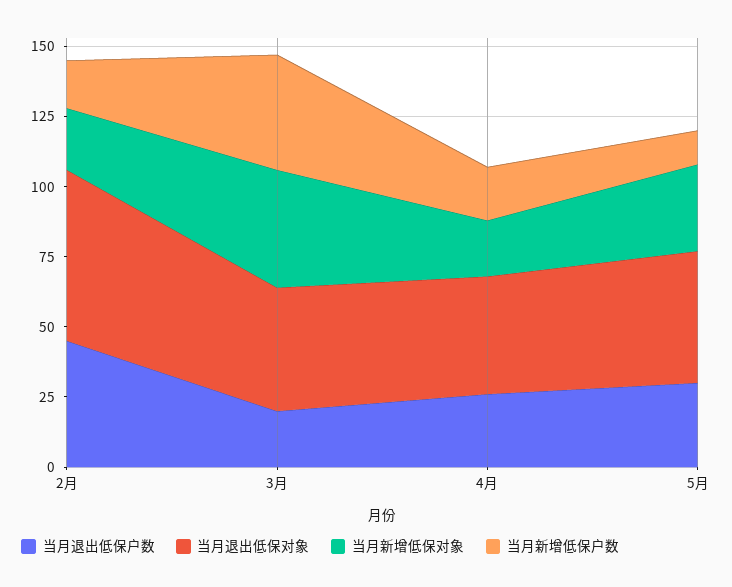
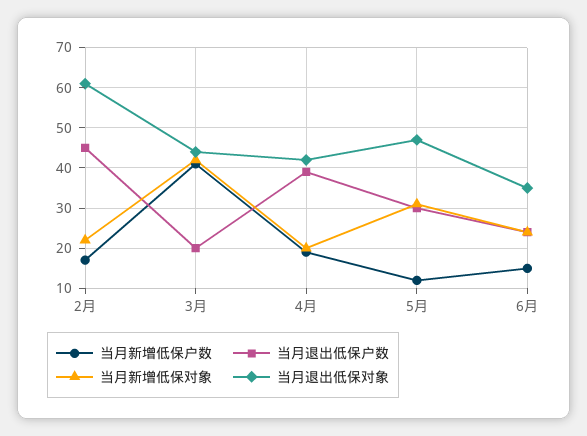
当月退出低保户数, 4月: 25 -> 40
当月新增低保户数, 6月: none -> 15
当月退出低保户数, 6月: none -> 25
当月新增低保对象, 6月: none -> 25
当月退出低保对象, 6月: none -> 35

